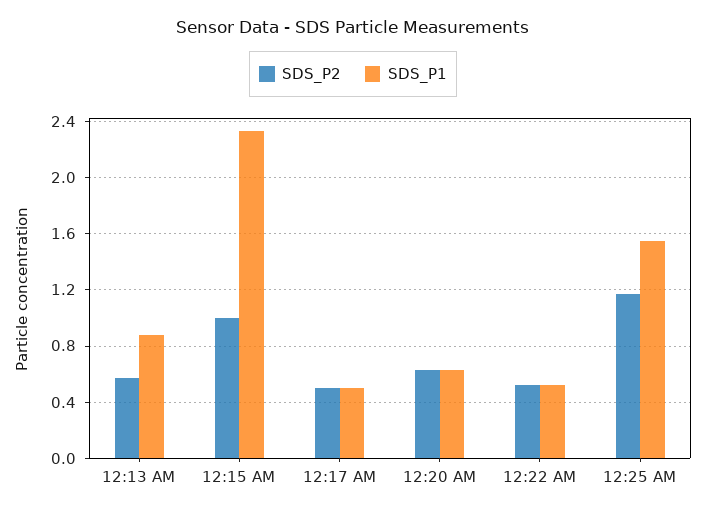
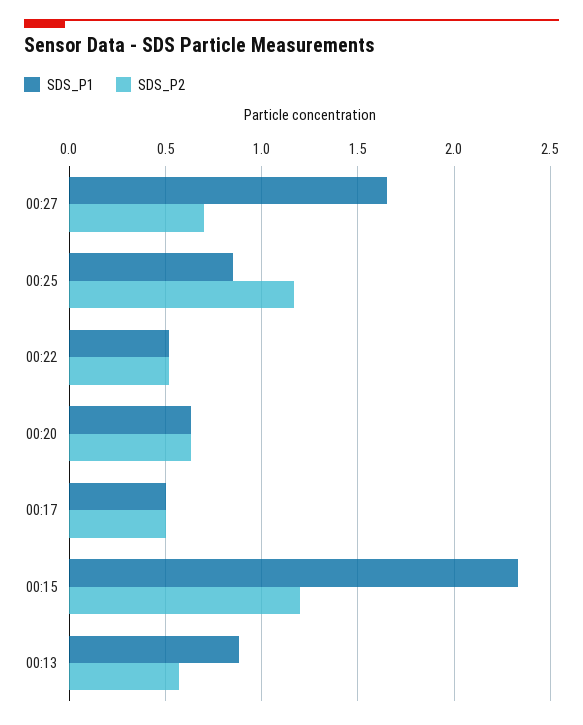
SDS_P2, 12:15 AM: 1 -> 1.2
SDS_P1, 12:25 AM: 1.55 -> 0.85
SDS_P1, 00:27: none -> 1.65
SDS_P2, 00:27: none -> 0.7

